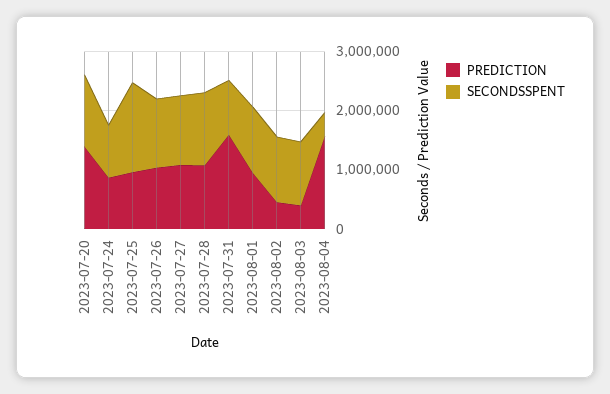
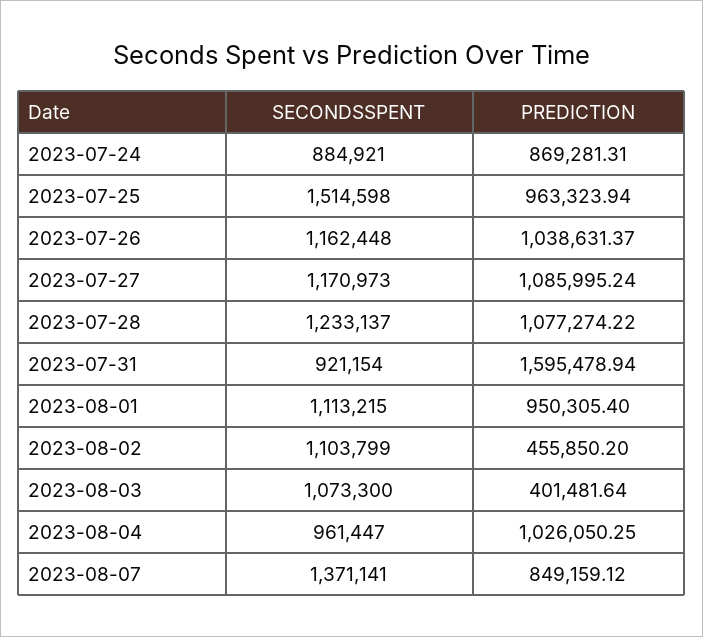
PREDICTION, 2023-07-20: 1400000 -> none
SECONDSSPENT, 2023-07-20: 1200000 -> none
PREDICTION, 2023-08-04: 1600000 -> 1026050.25
SECONDSSPENT, 2023-08-04: 400000 -> 961447
SECONDSSPENT, 2023-08-07: none -> 1371141
PREDICTION, 2023-08-07: none -> 849159.12

